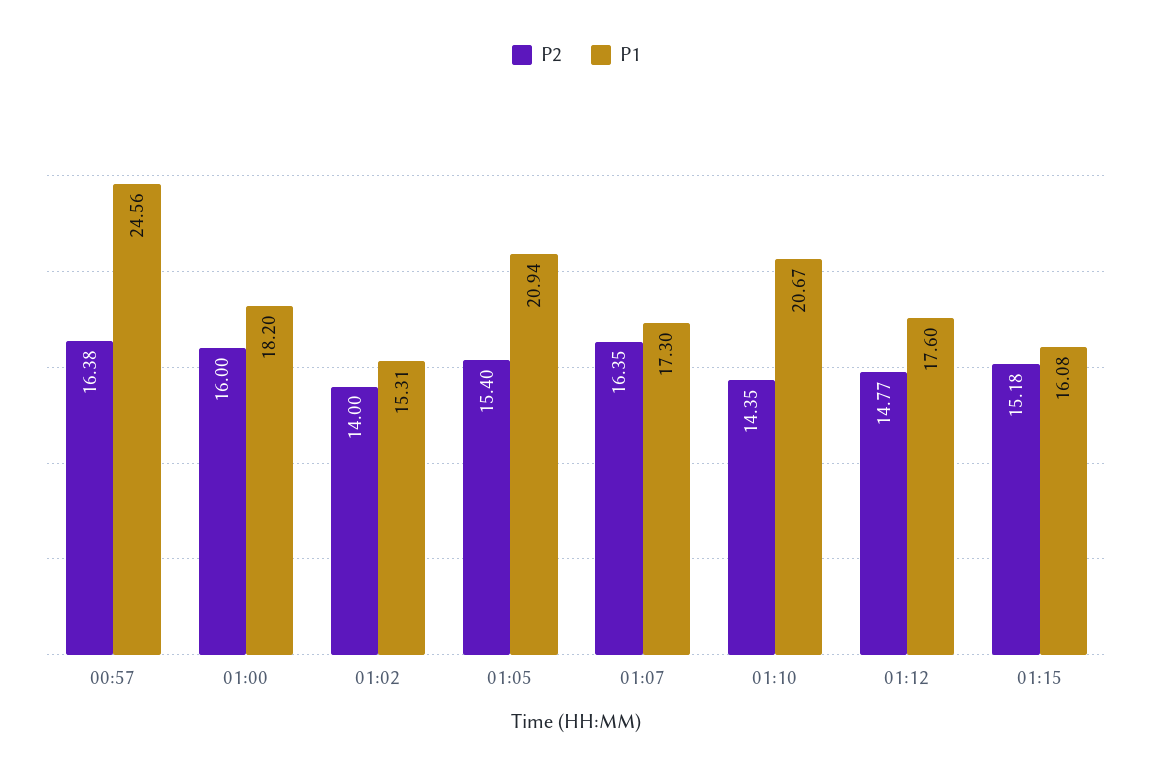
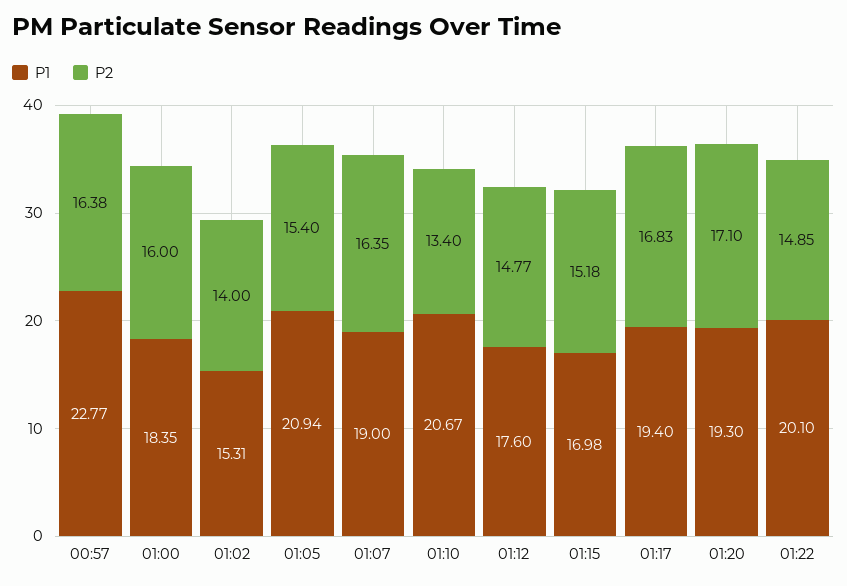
P1, 00:57: 24.56 -> 22.77
P1, 01:00: 18.2 -> 18.35
P1, 01:07: 17.3 -> 19
P2, 01:10: 14.35 -> 13.4
P1, 01:15: 16.08 -> 16.98
P1, 01:17: none -> 19.4
P2, 01:17: none -> 16.83
P1, 01:20: none -> 19.3
P2, 01:20: none -> 17.1
P1, 01:22: none -> 20.1
P2, 01:22: none -> 14.85

